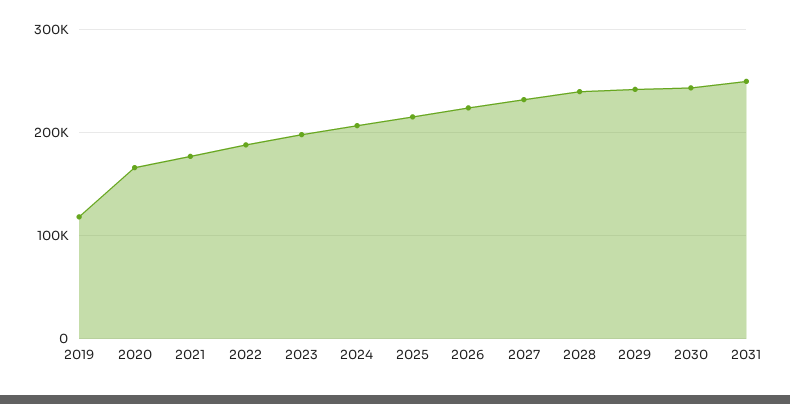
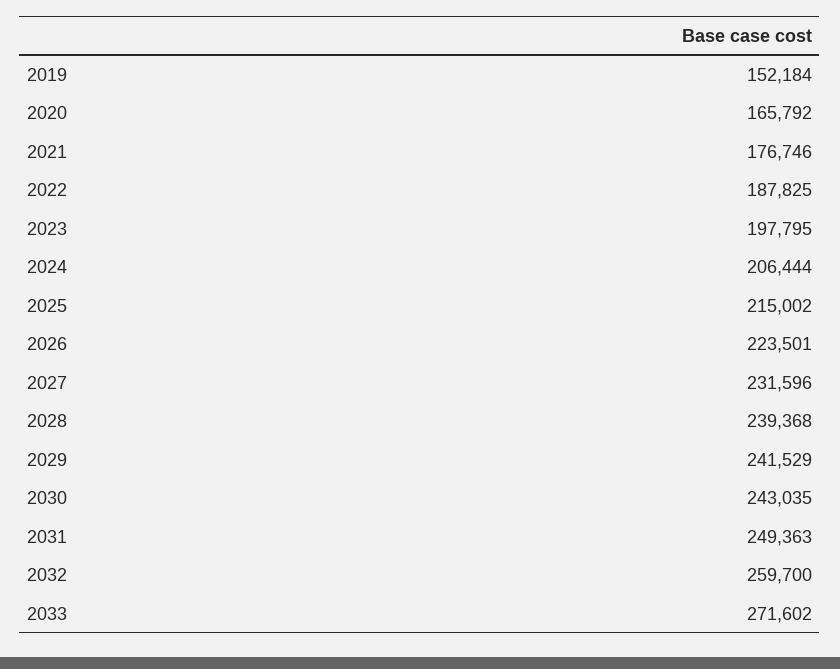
2019: 120000 -> 152184
2032: none -> 259700
2033: none -> 271602

